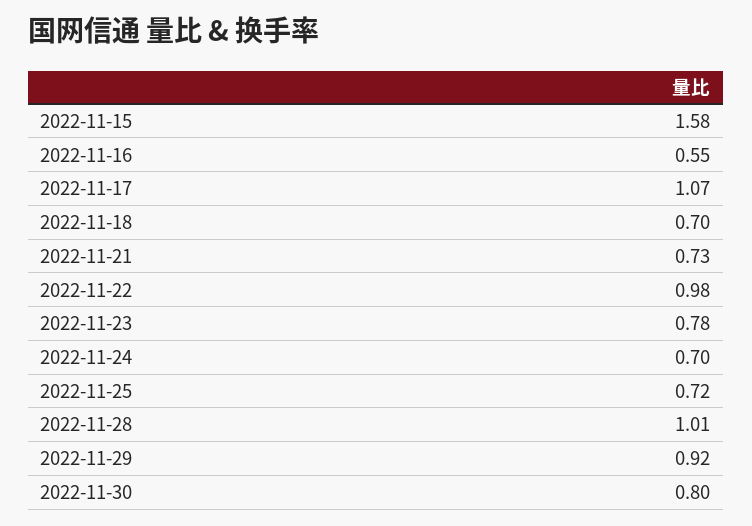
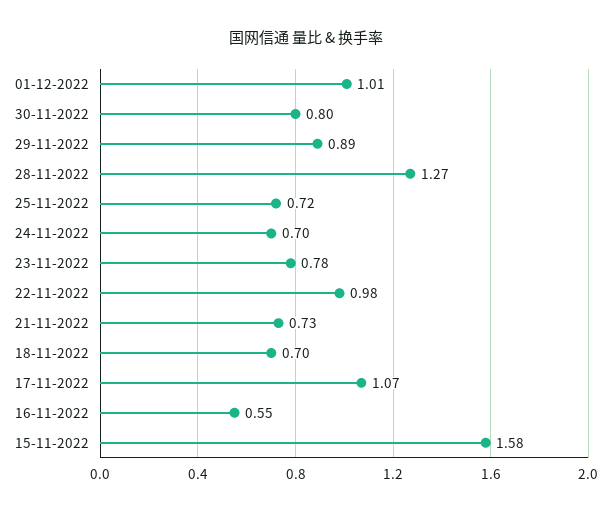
2022-11-28: 1.01 -> 1.27
2022-11-29: 0.92 -> 0.89
01-12-2022: none -> 1.01

